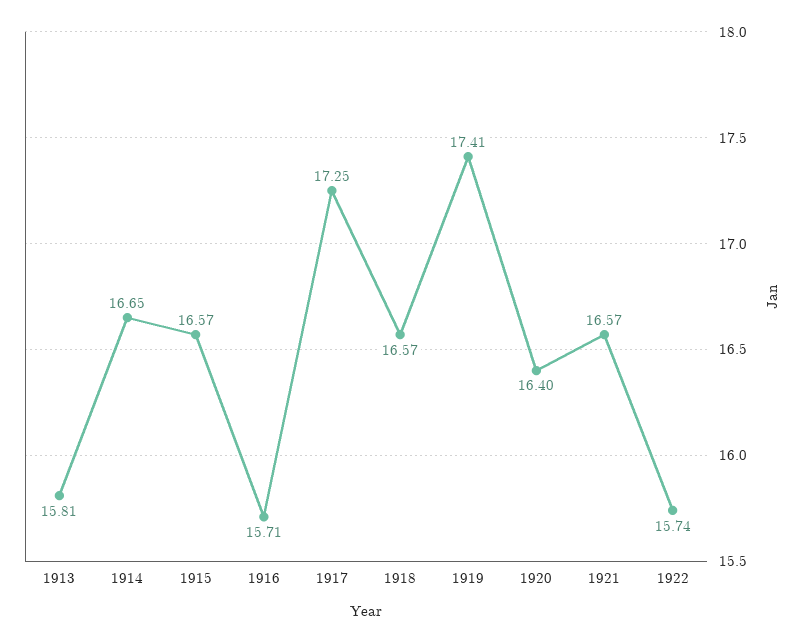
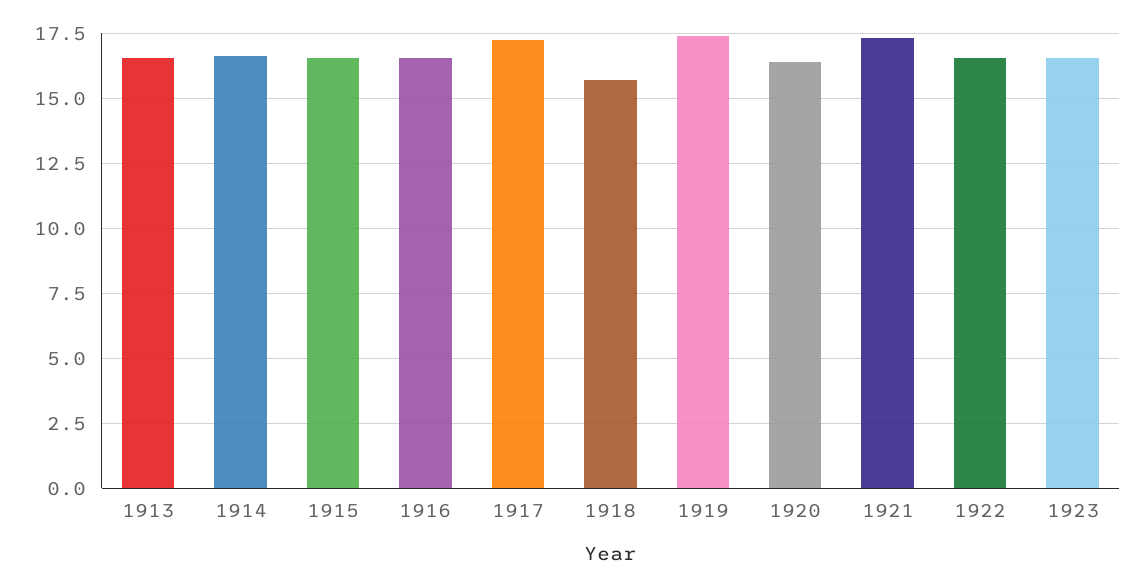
1913: 15.81 -> 16.5
1916: 15.71 -> 16.5
1918: 16.57 -> 15.75
1921: 16.57 -> 17.25
1922: 15.74 -> 16.5
1923: none -> 16.5

